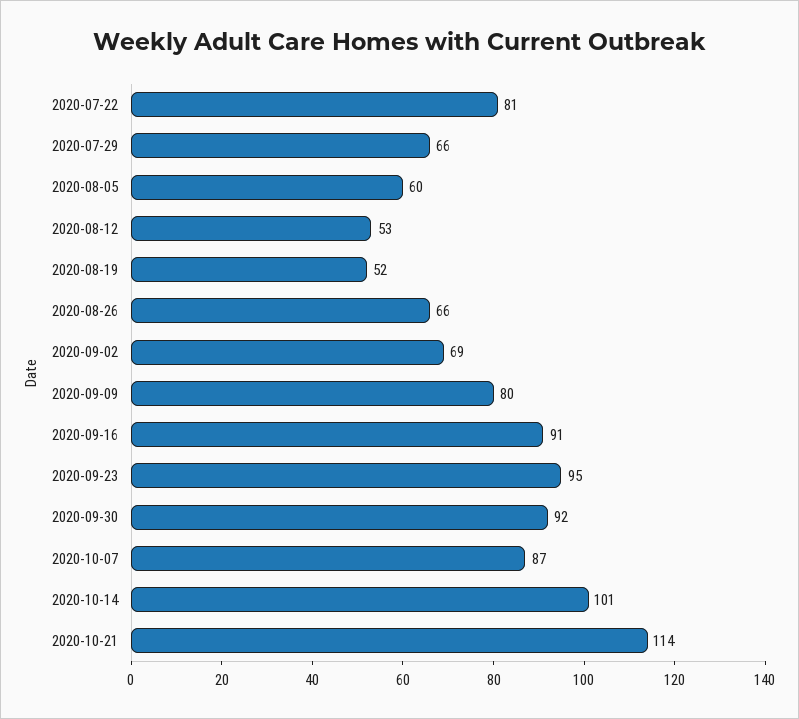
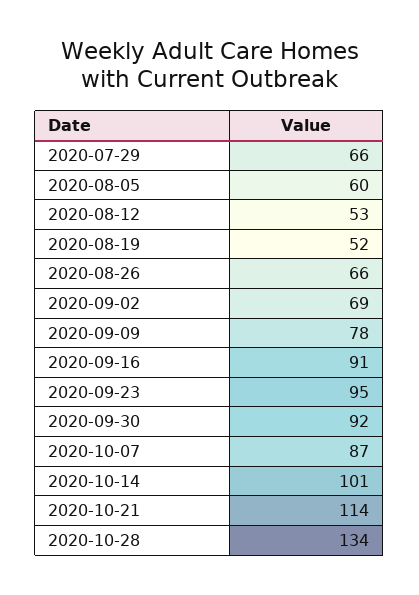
2020-07-22: 81 -> none
2020-09-09: 80 -> 78
2020-10-28: none -> 134

